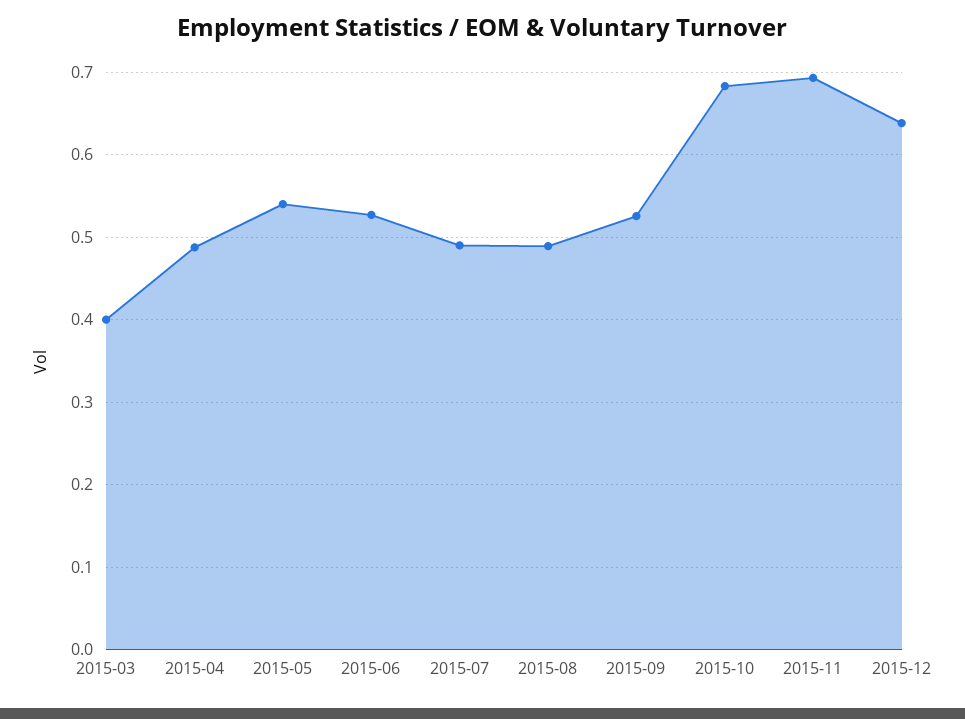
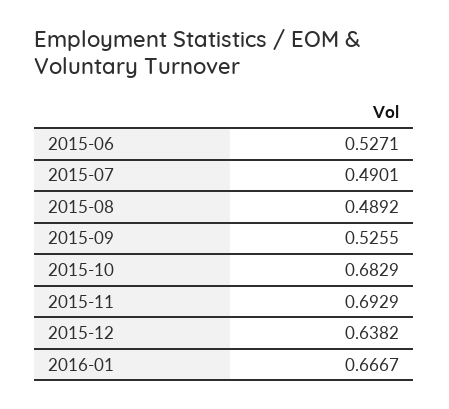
2015-03: 0.4 -> none
2015-04: 0.49 -> none
2015-05: 0.54 -> none
2016-01: none -> 0.6667

